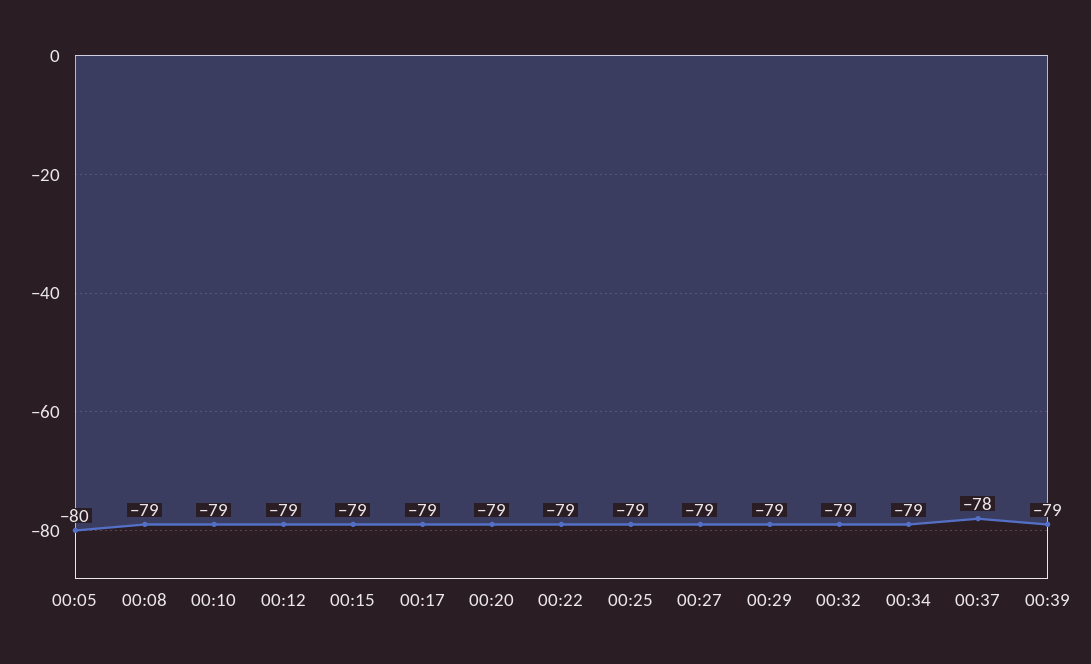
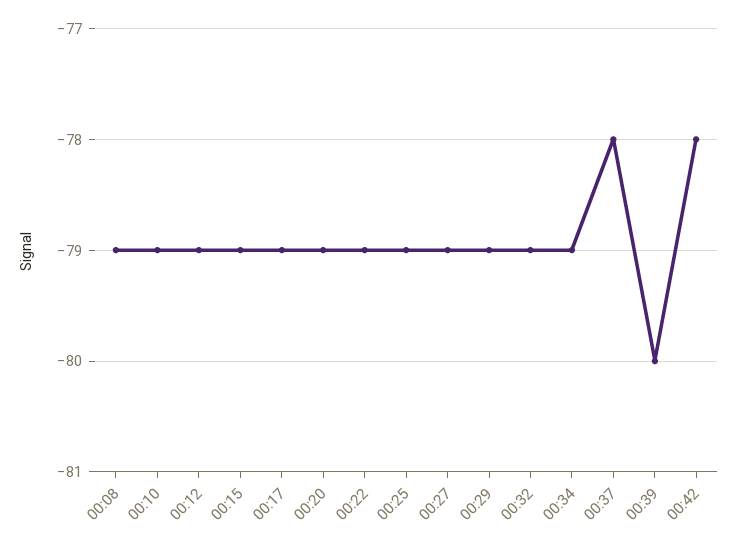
00:05: -80 -> none
00:39: -79 -> -80
00:42: none -> -78

